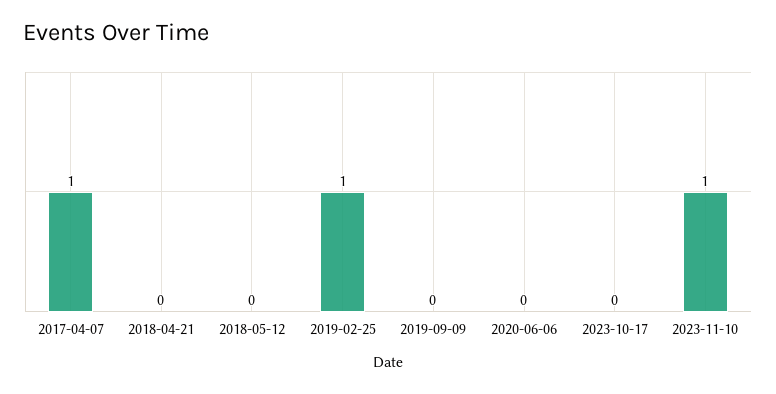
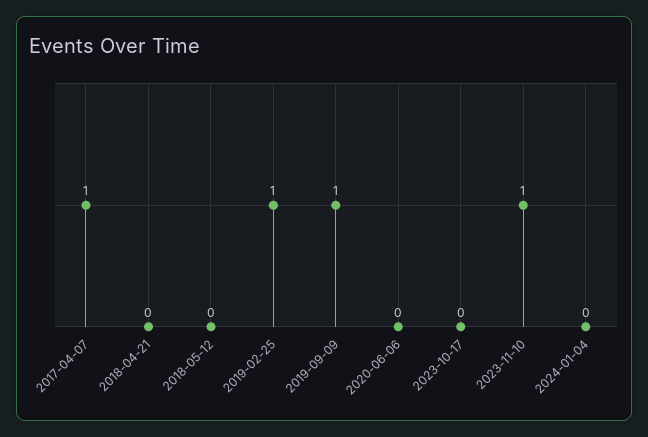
2019-09-09: 0 -> 1
2024-01-04: none -> 0

